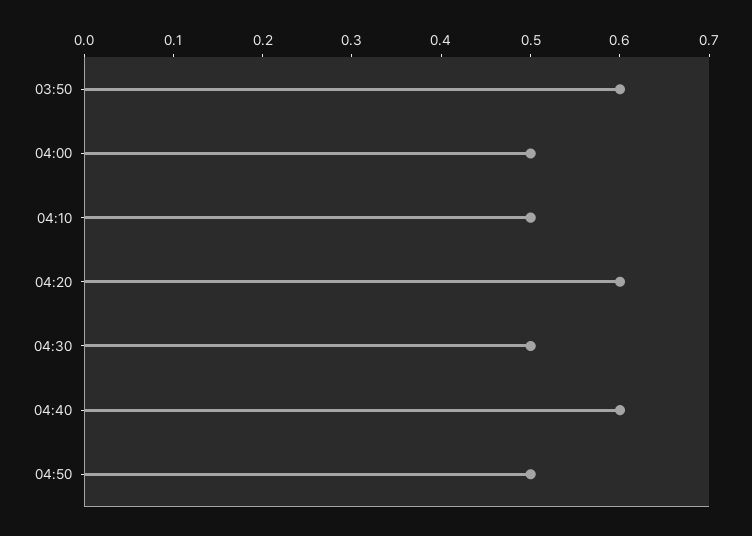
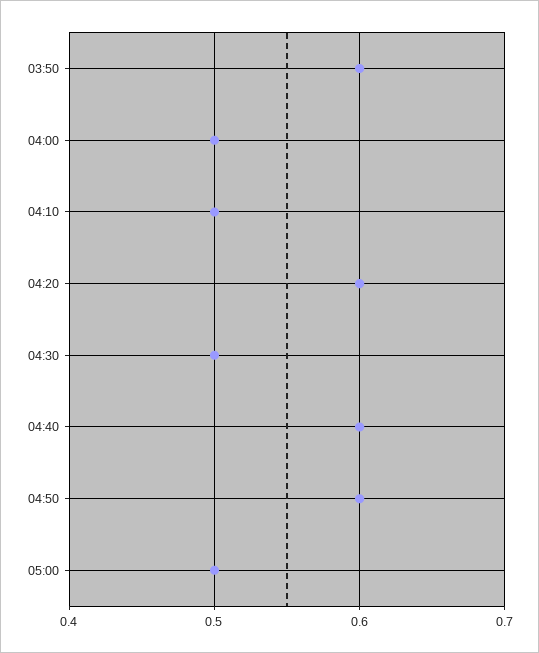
04:50: 0.5 -> 0.6
05:00: none -> 0.5

